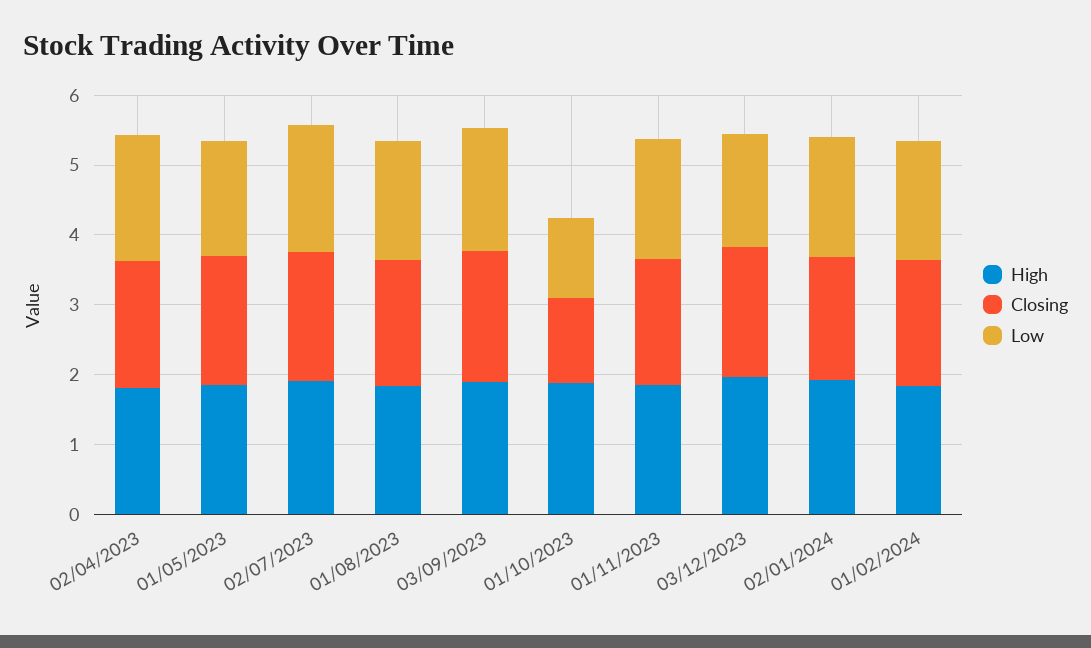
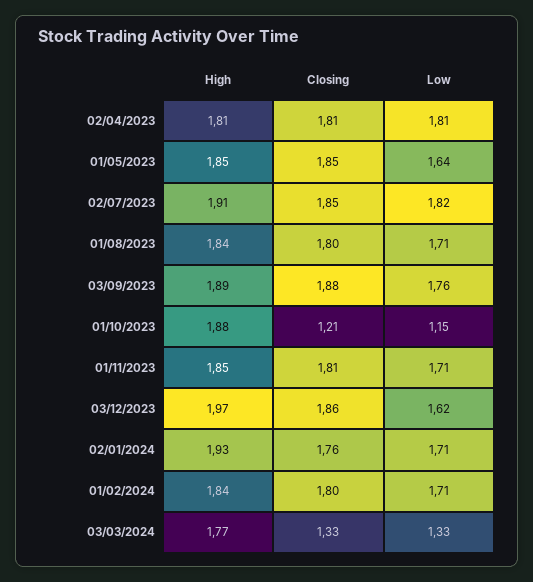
High, 03/03/2024: none -> 1.77
Closing, 03/03/2024: none -> 1.33
Low, 03/03/2024: none -> 1.33

